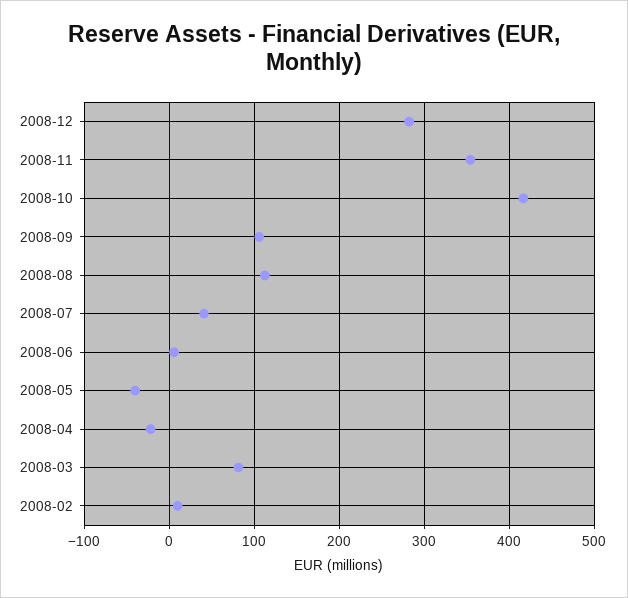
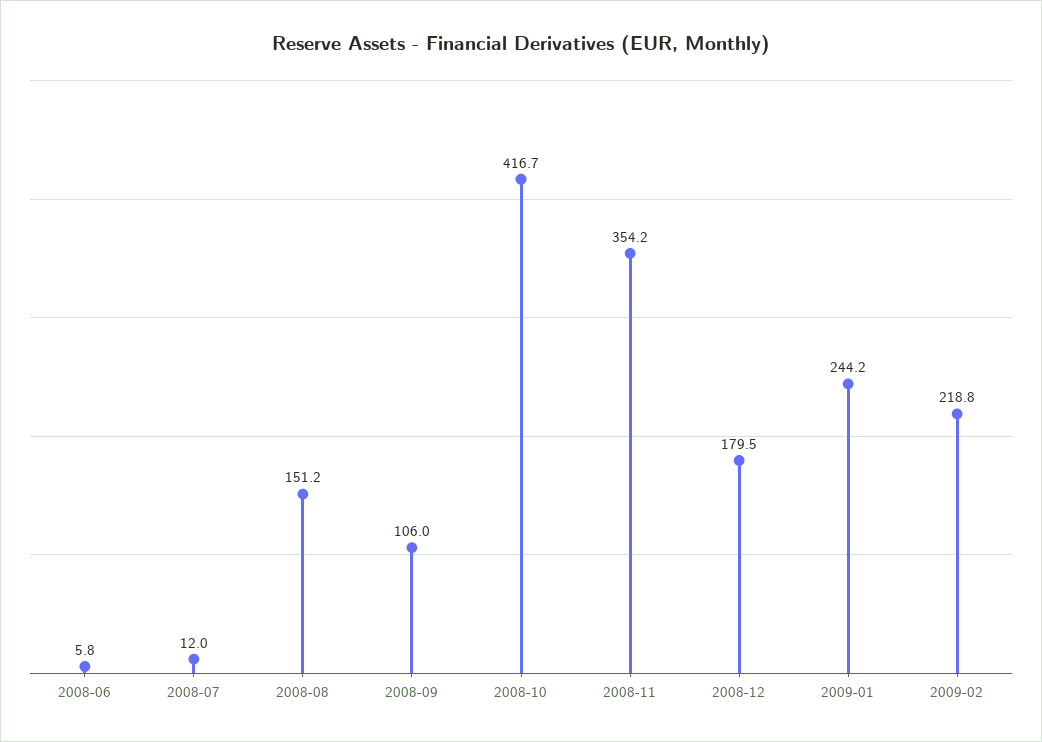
2008-12: 280 -> 179.5
2008-08: 110 -> 151.2
2008-07: 40 -> 12
2008-05: -40 -> none
2008-04: -20 -> none
2008-03: 80 -> none
2008-02: 10 -> none
2009-01: none -> 244.2
2009-02: none -> 218.8

